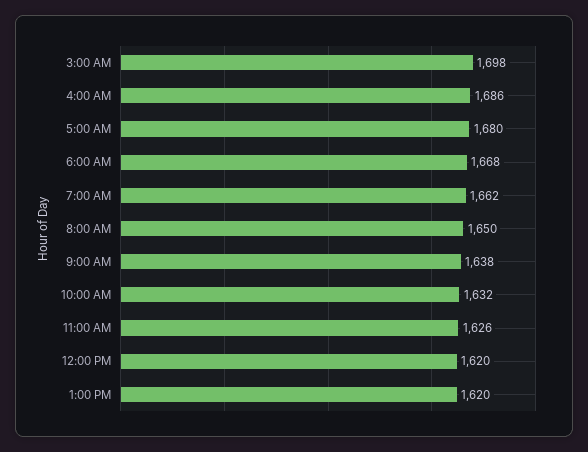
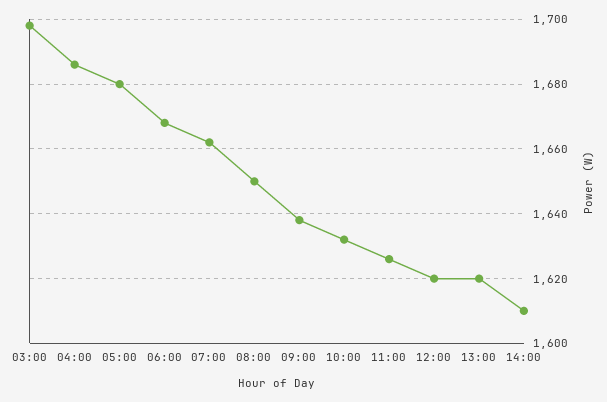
14:00: none -> 1610

